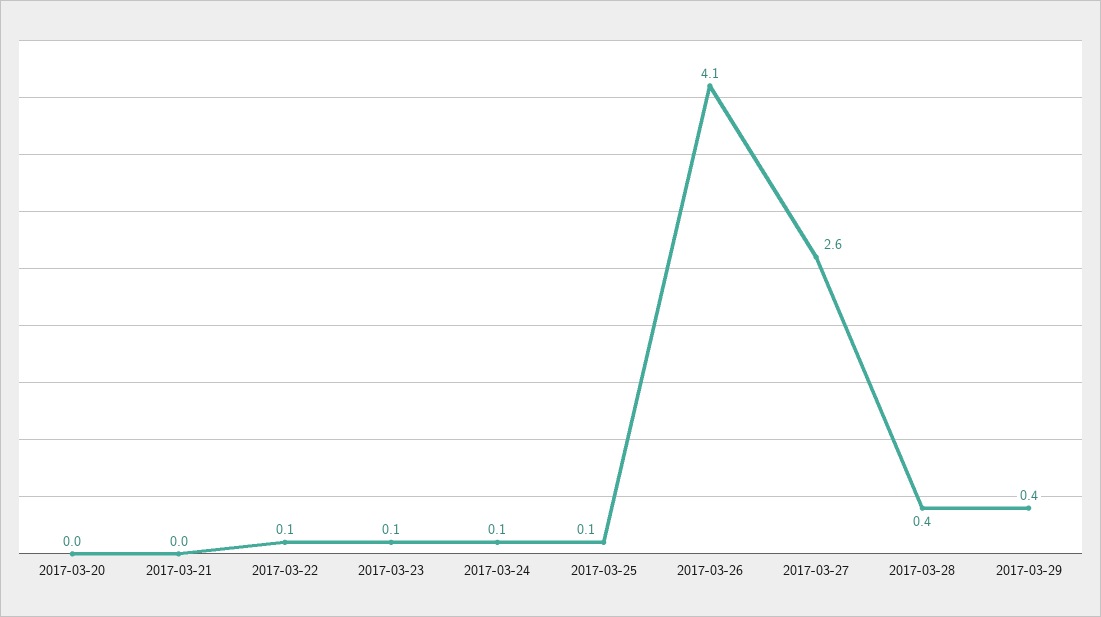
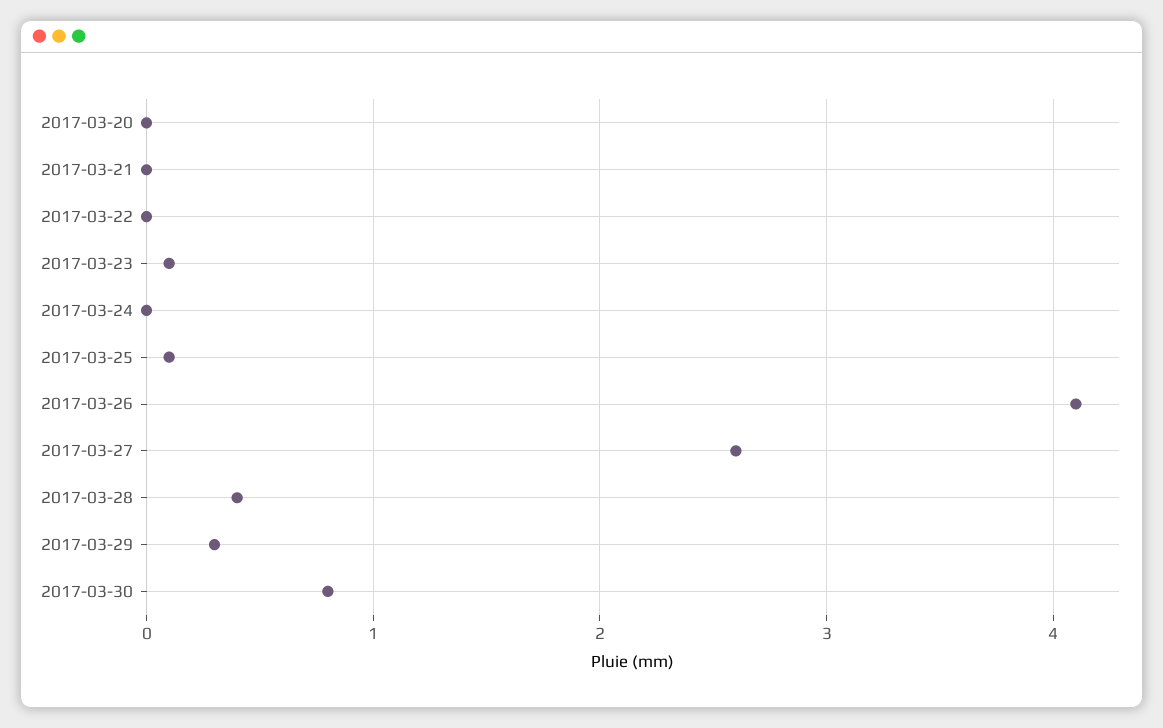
2017-03-22: 0.1 -> 0
2017-03-24: 0.1 -> 0
2017-03-29: 0.4 -> 0.3
2017-03-30: none -> 0.8

